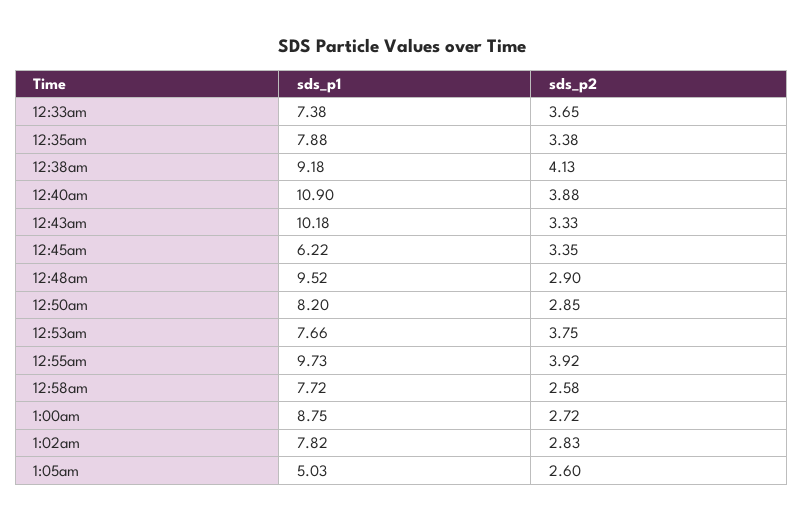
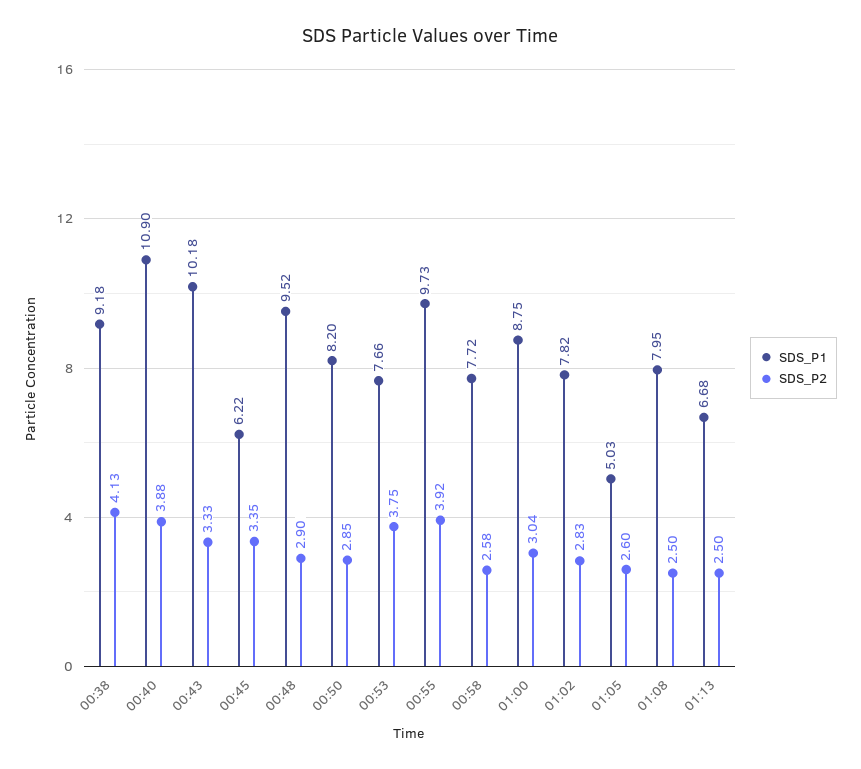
sds_p1, 12:33am: 7.38 -> none
sds_p2, 12:33am: 3.65 -> none
sds_p1, 12:35am: 7.88 -> none
sds_p2, 12:35am: 3.38 -> none
sds_p2, 1:00am: 2.72 -> 3.04
sds_p1, 01:08: none -> 7.95
sds_p2, 01:08: none -> 2.5
sds_p1, 01:13: none -> 6.68
sds_p2, 01:13: none -> 2.5

